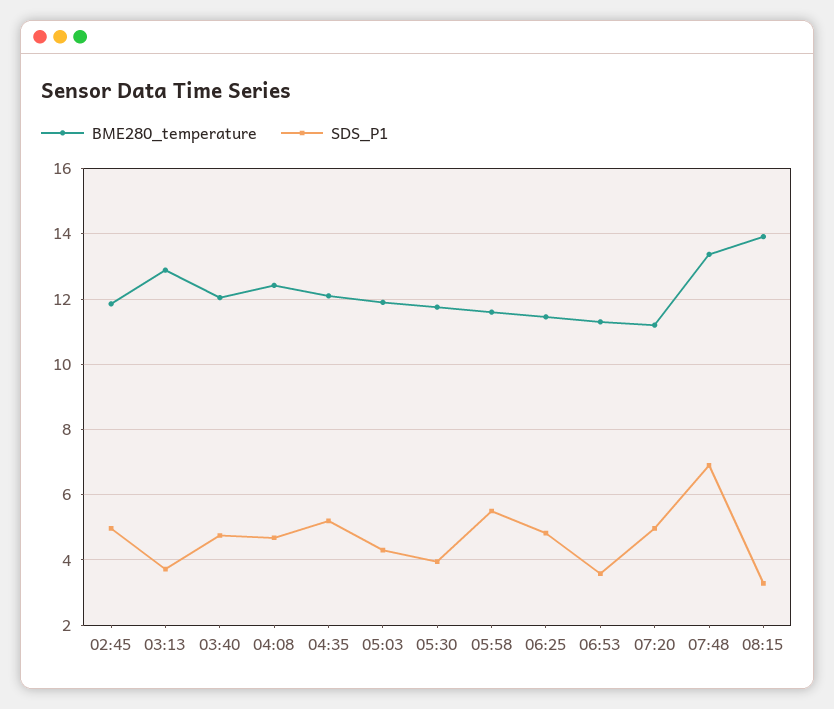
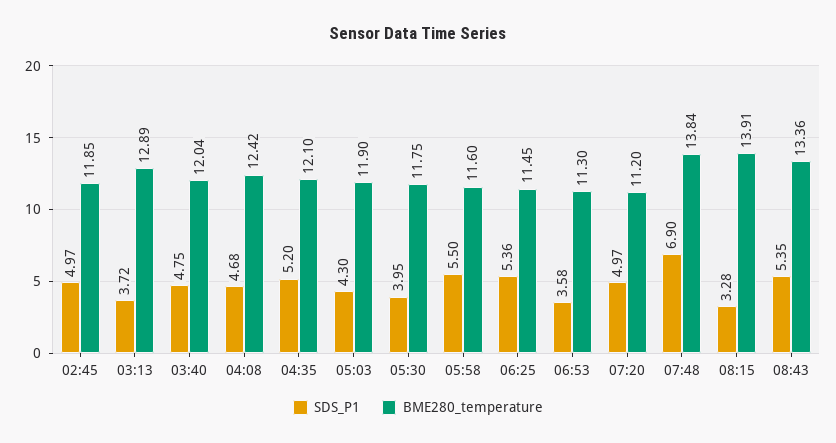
SDS_P1, 06:25: 4.8 -> 5.36
BME280_temperature, 07:48: 13.4 -> 13.84
SDS_P1, 08:43: none -> 5.35
BME280_temperature, 08:43: none -> 13.36

